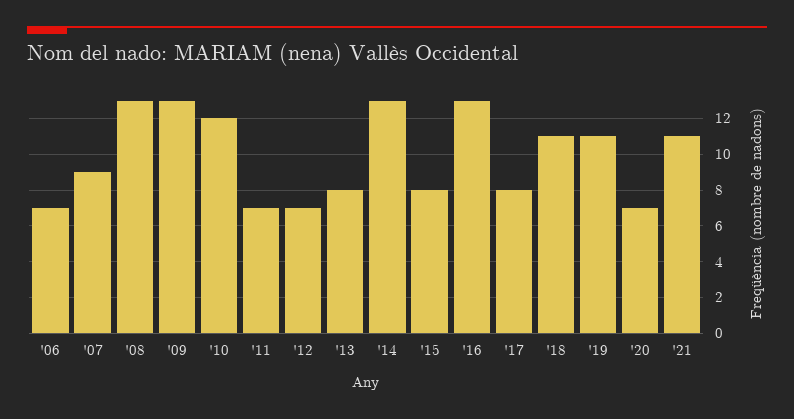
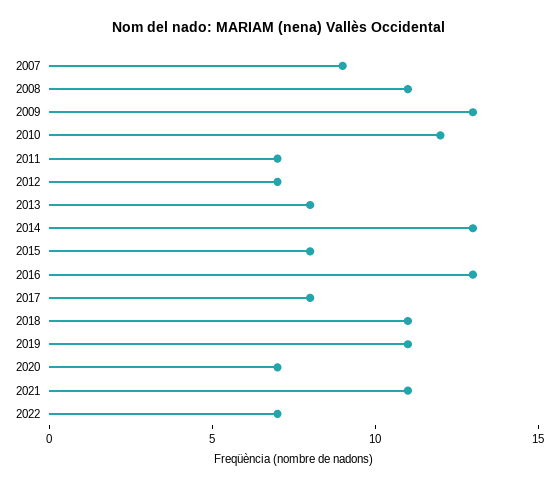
'06: 7 -> none
'08: 13 -> 11
2022: none -> 7

